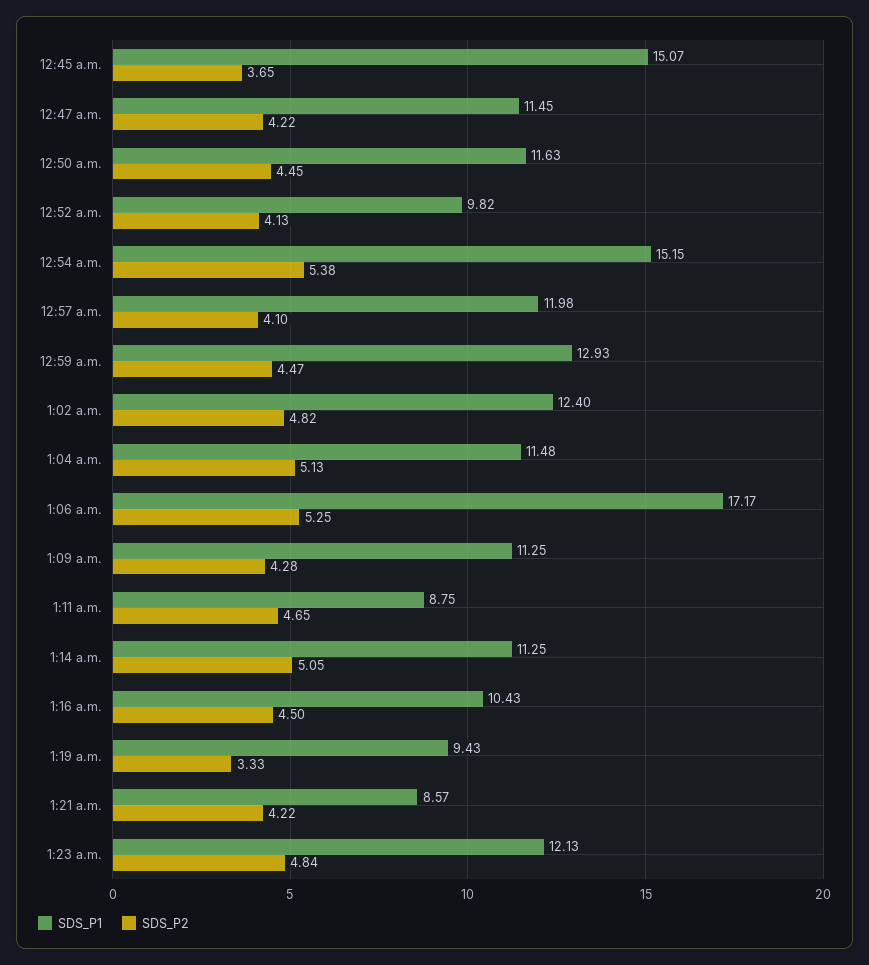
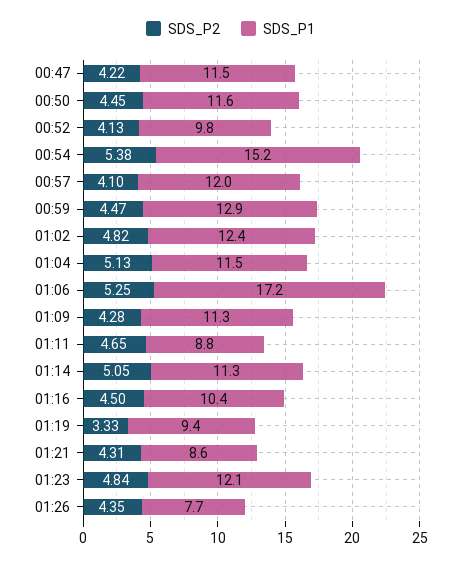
SDS_P1, 12:45 a.m.: 15.07 -> none
SDS_P2, 12:45 a.m.: 3.65 -> none
SDS_P2, 1:21 a.m.: 4.22 -> 4.31
SDS_P2, 01:26: none -> 4.35
SDS_P1, 01:26: none -> 7.7

